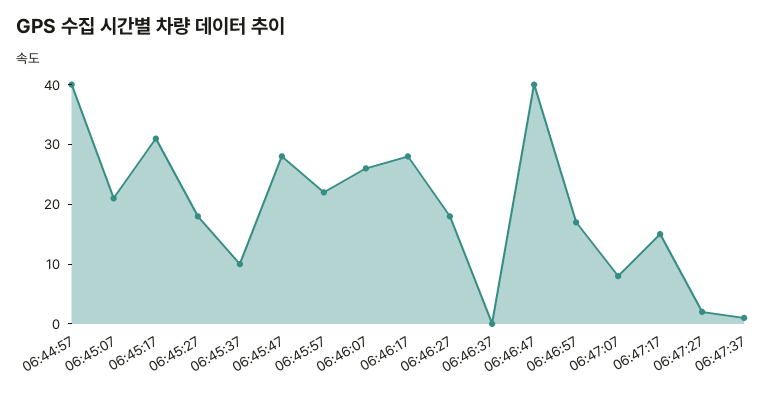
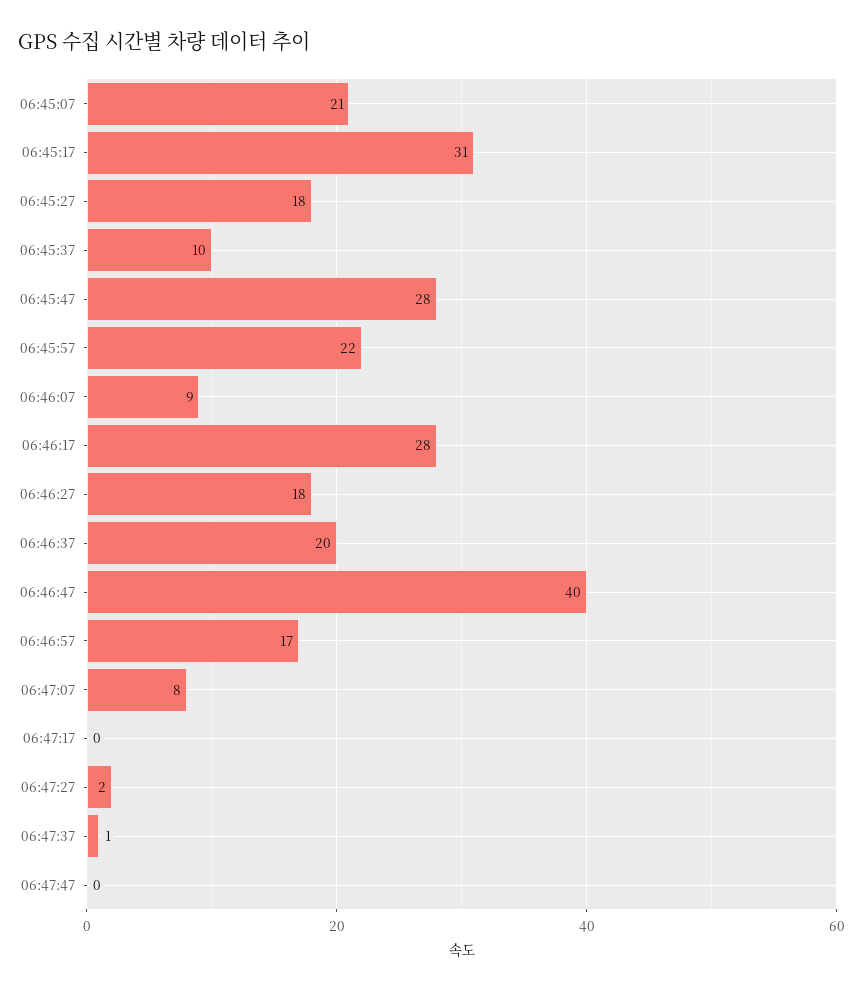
06:44:57: 40 -> none
06:46:07: 25 -> 9
06:46:37: 0 -> 20
06:47:17: 15 -> 0
06:47:47: none -> 0

